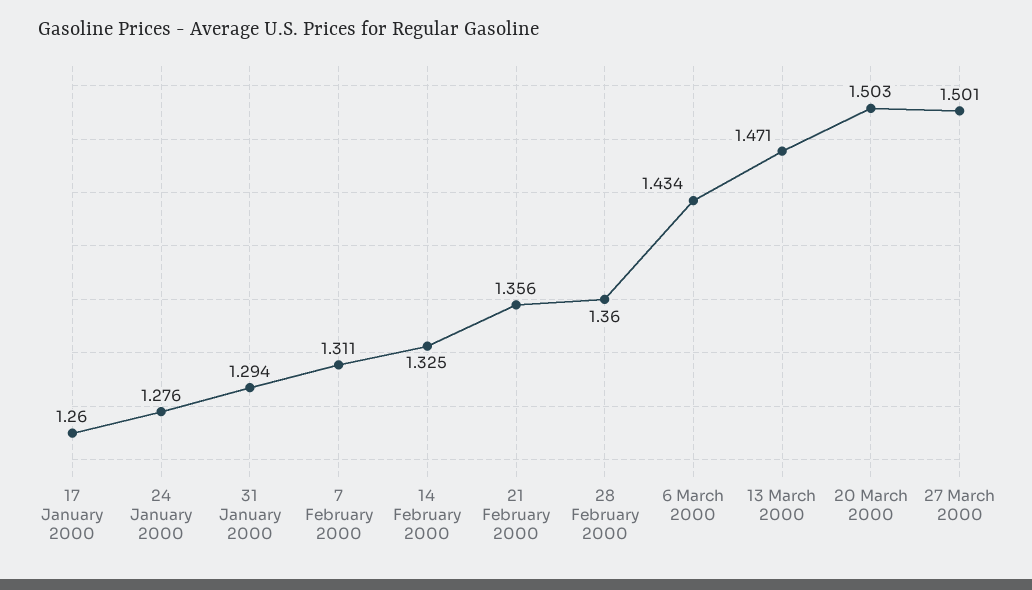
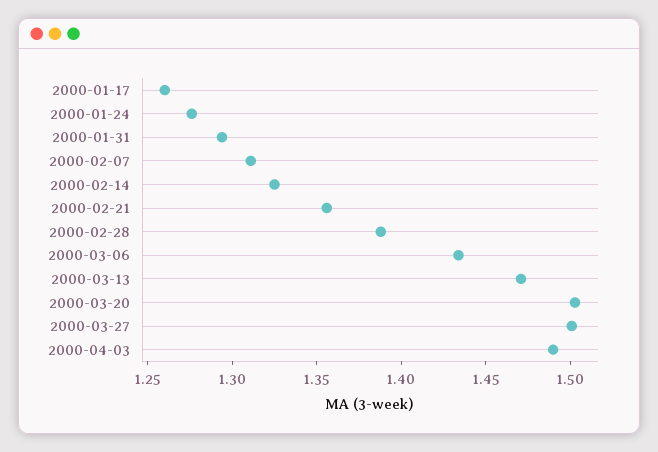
28 February 2000: 1.36 -> 1.39
2000-04-03: none -> 1.49

